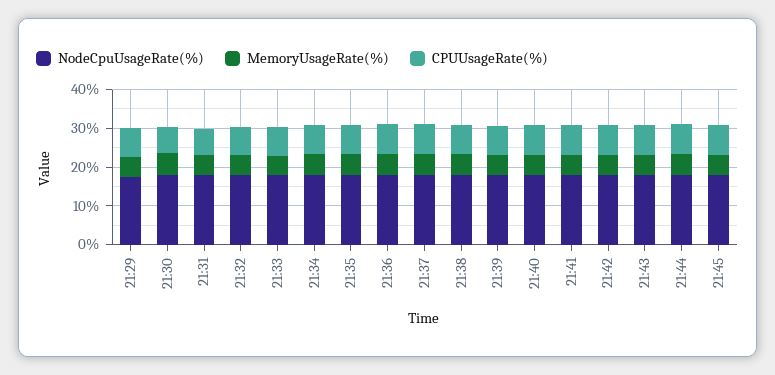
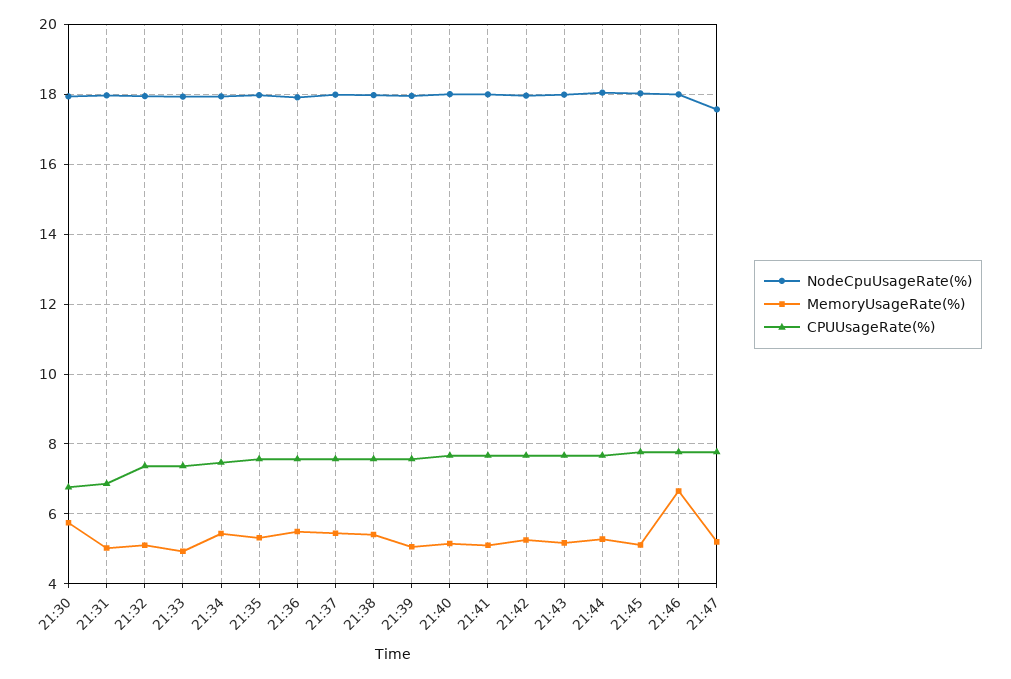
NodeCpuUsageRate(%), 21:29: 17.5 -> none
MemoryUsageRate(%), 21:29: 5 -> none
CPUUsageRate(%), 21:29: 7.5 -> none
NodeCpuUsageRate(%), 21:46: none -> 18
MemoryUsageRate(%), 21:46: none -> 6.6
CPUUsageRate(%), 21:46: none -> 7.8
NodeCpuUsageRate(%), 21:47: none -> 17.6
MemoryUsageRate(%), 21:47: none -> 5.2
CPUUsageRate(%), 21:47: none -> 7.8

